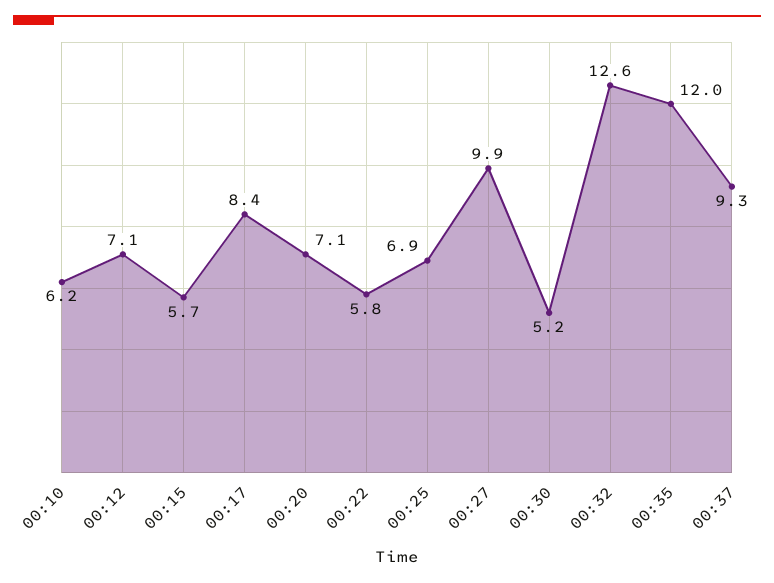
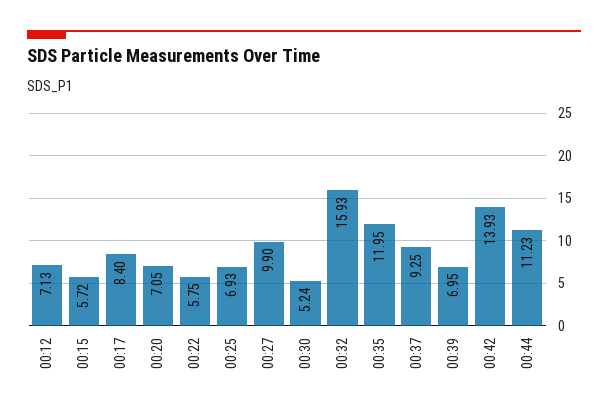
00:10: 6.2 -> none
00:32: 12.6 -> 15.93
00:39: none -> 6.95
00:42: none -> 13.93
00:44: none -> 11.23

